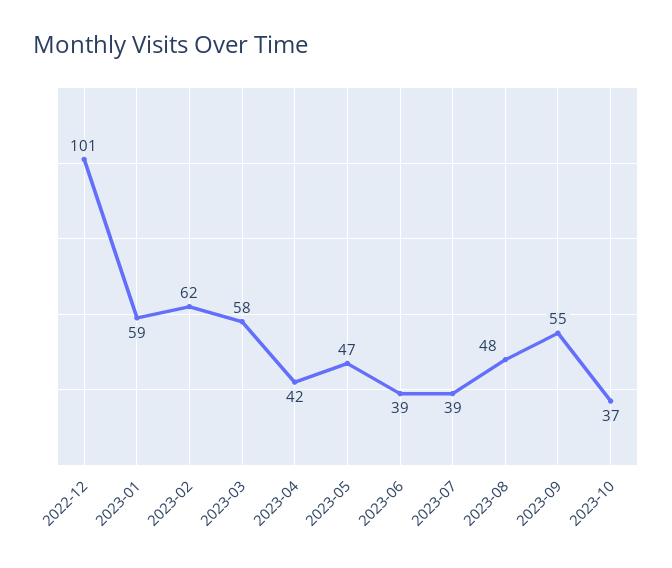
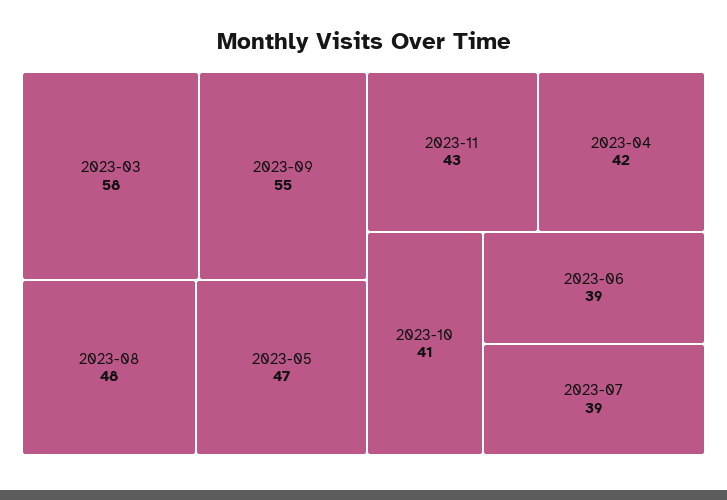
2022-12: 101 -> none
2023-01: 59 -> none
2023-02: 62 -> none
2023-10: 37 -> 41
2023-11: none -> 43

